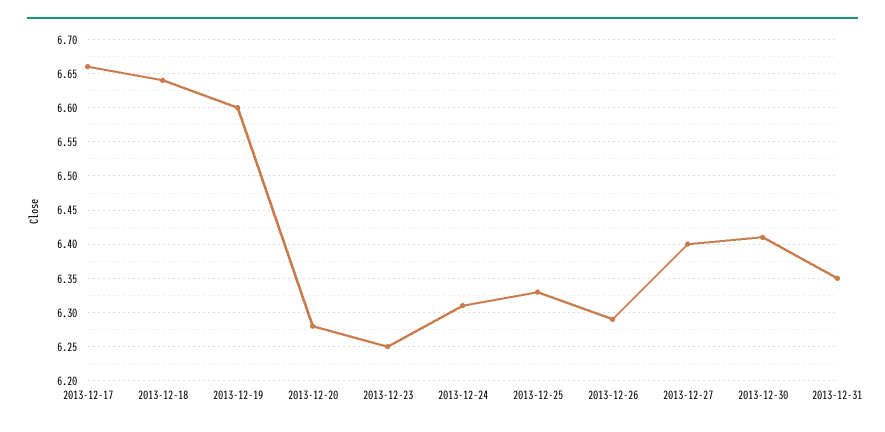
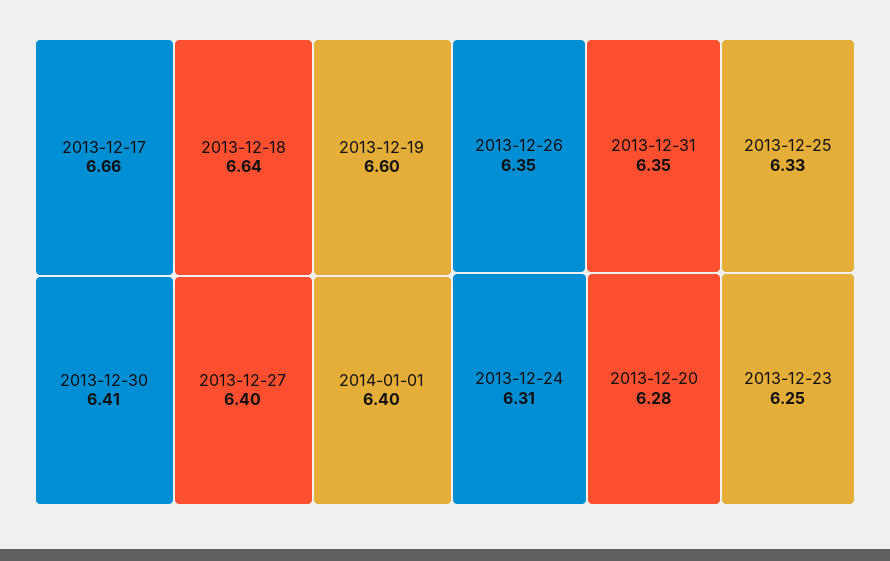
2013-12-26: 6.29 -> 6.35
2014-01-01: none -> 6.4

